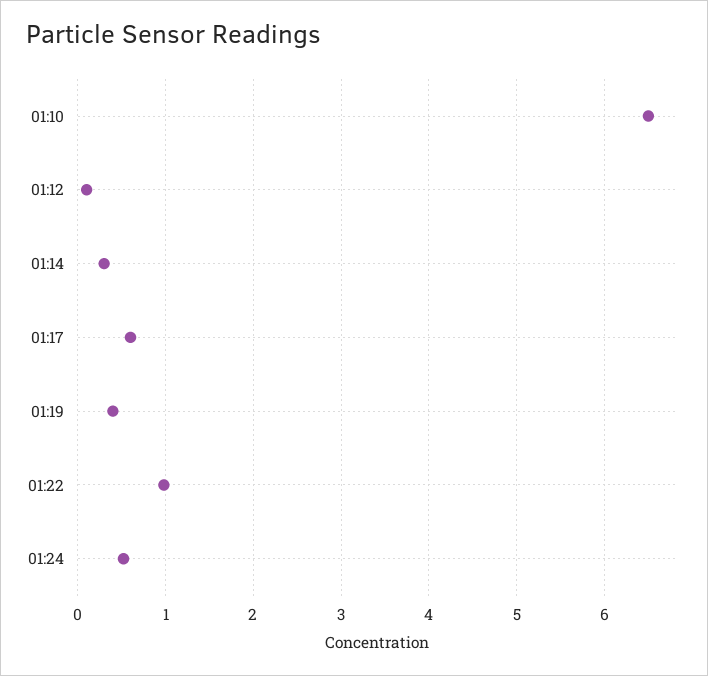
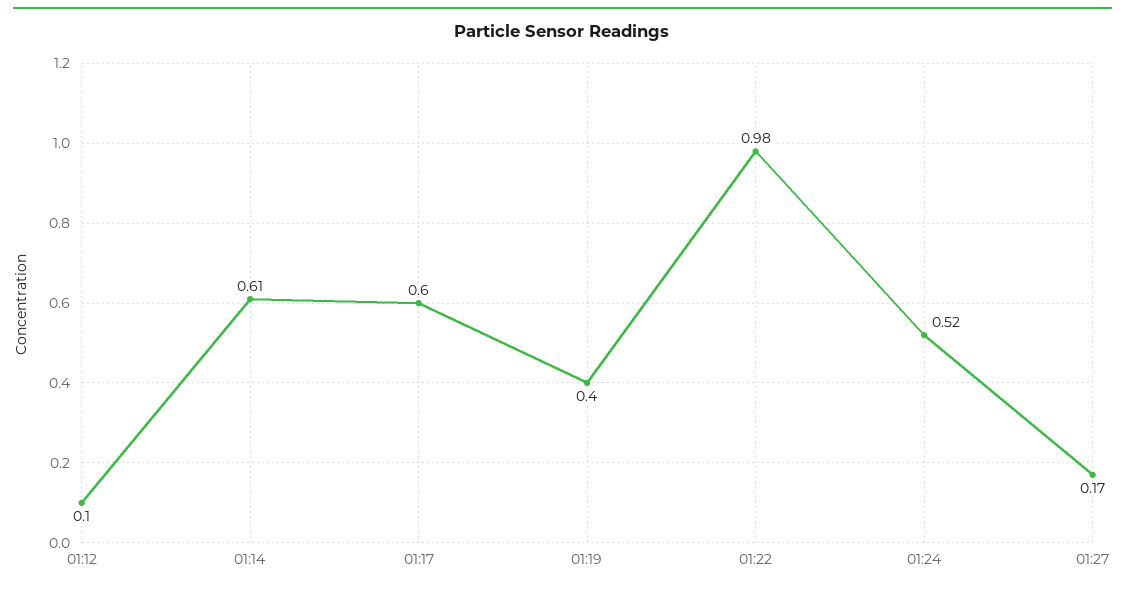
01:10: 6.5 -> none
01:14: 0.3 -> 0.61
01:27: none -> 0.17

